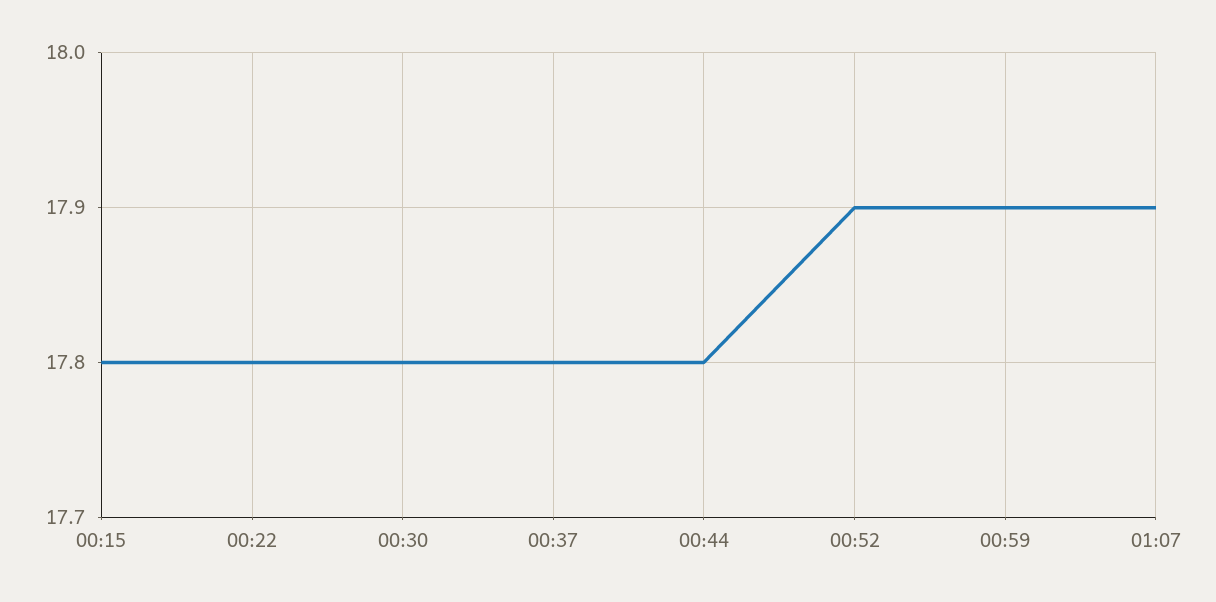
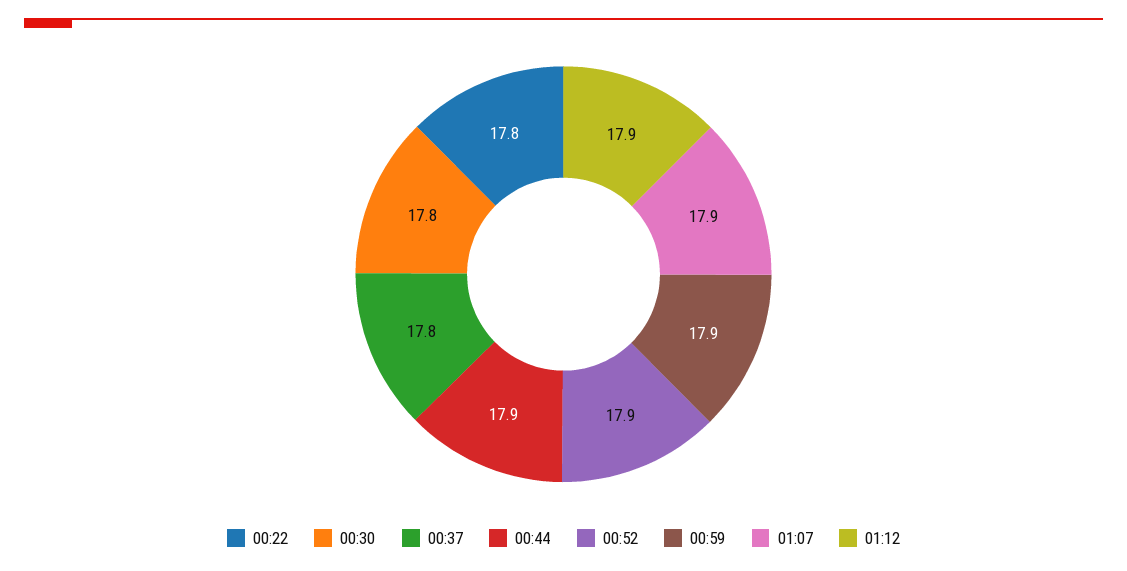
00:15: 17.8 -> none
00:44: 17.8 -> 17.9
01:12: none -> 17.9

